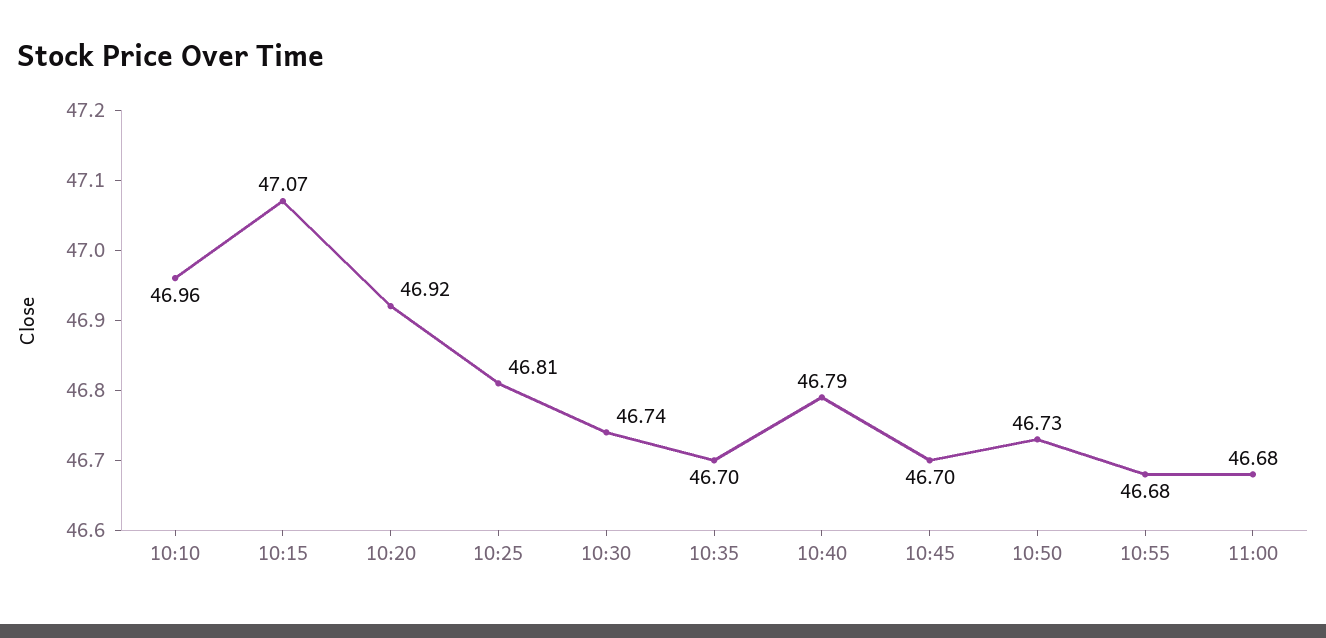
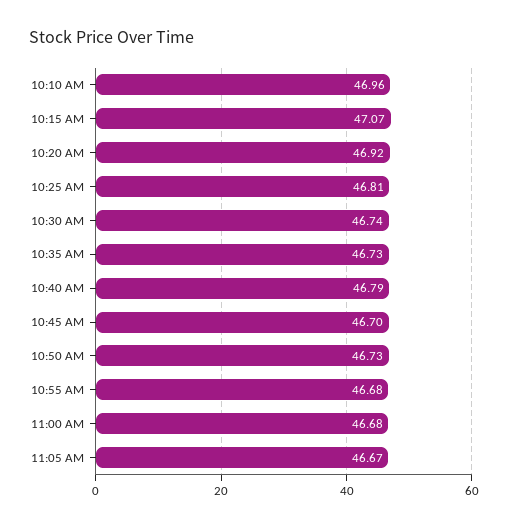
10:35: 46.7 -> 46.73
11:05 AM: none -> 46.67

